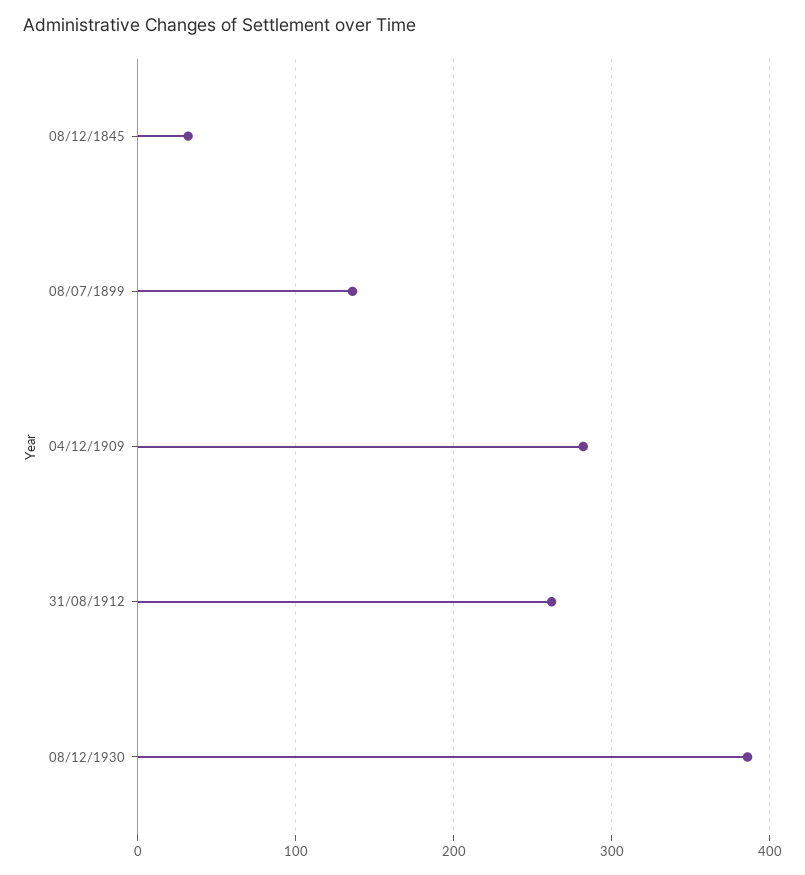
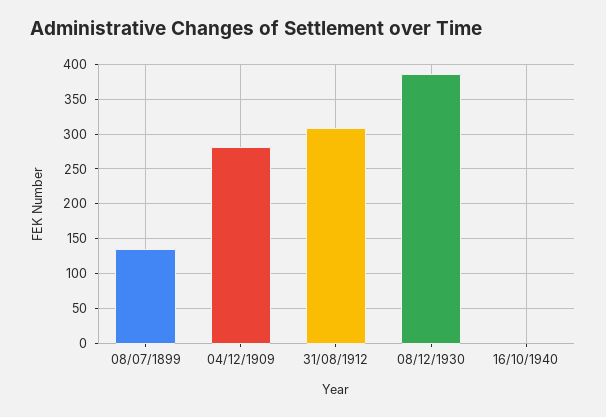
08/12/1845: 30 -> none
31/08/1912: 260 -> 310
16/10/1940: none -> 0

